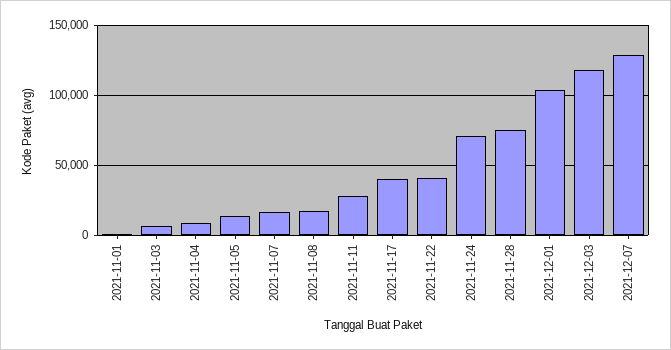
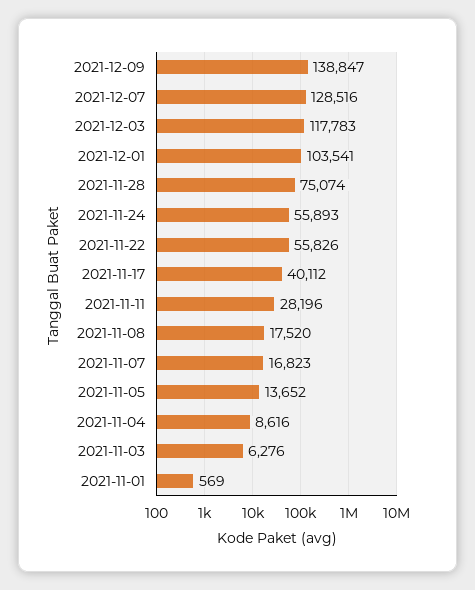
2021-11-22: 40000 -> 55826
2021-11-24: 70000 -> 55893
2021-12-09: none -> 138847

